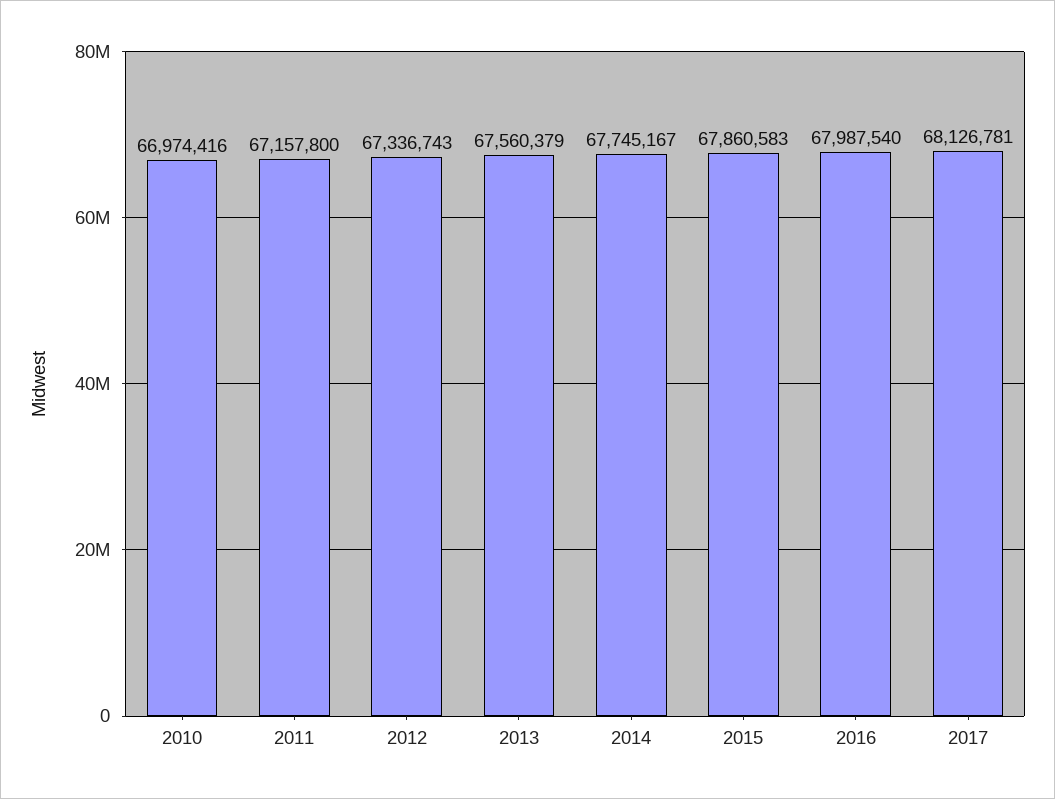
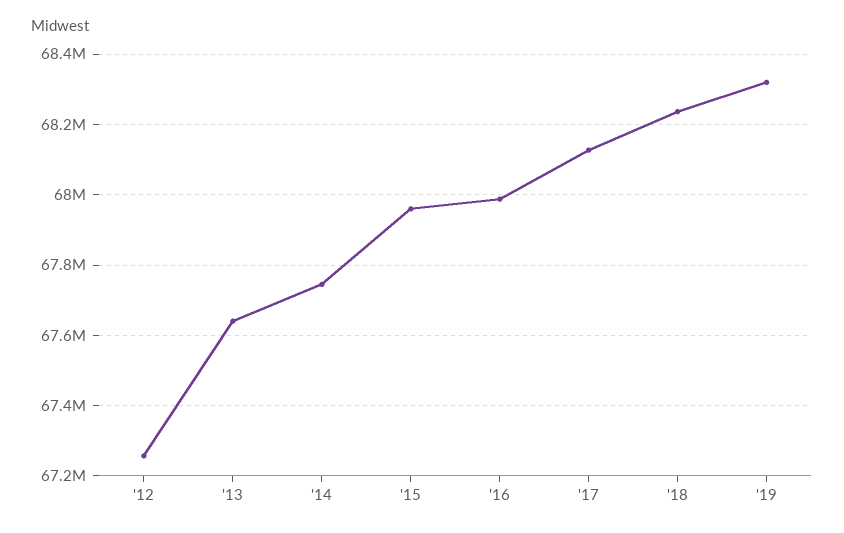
2010: 66974416 -> none
2011: 67157800 -> none
2012: 67336743 -> 67260000
2013: 67560379 -> 67640000
2015: 67860583 -> 67960000
'18: none -> 68240000
'19: none -> 68320000

